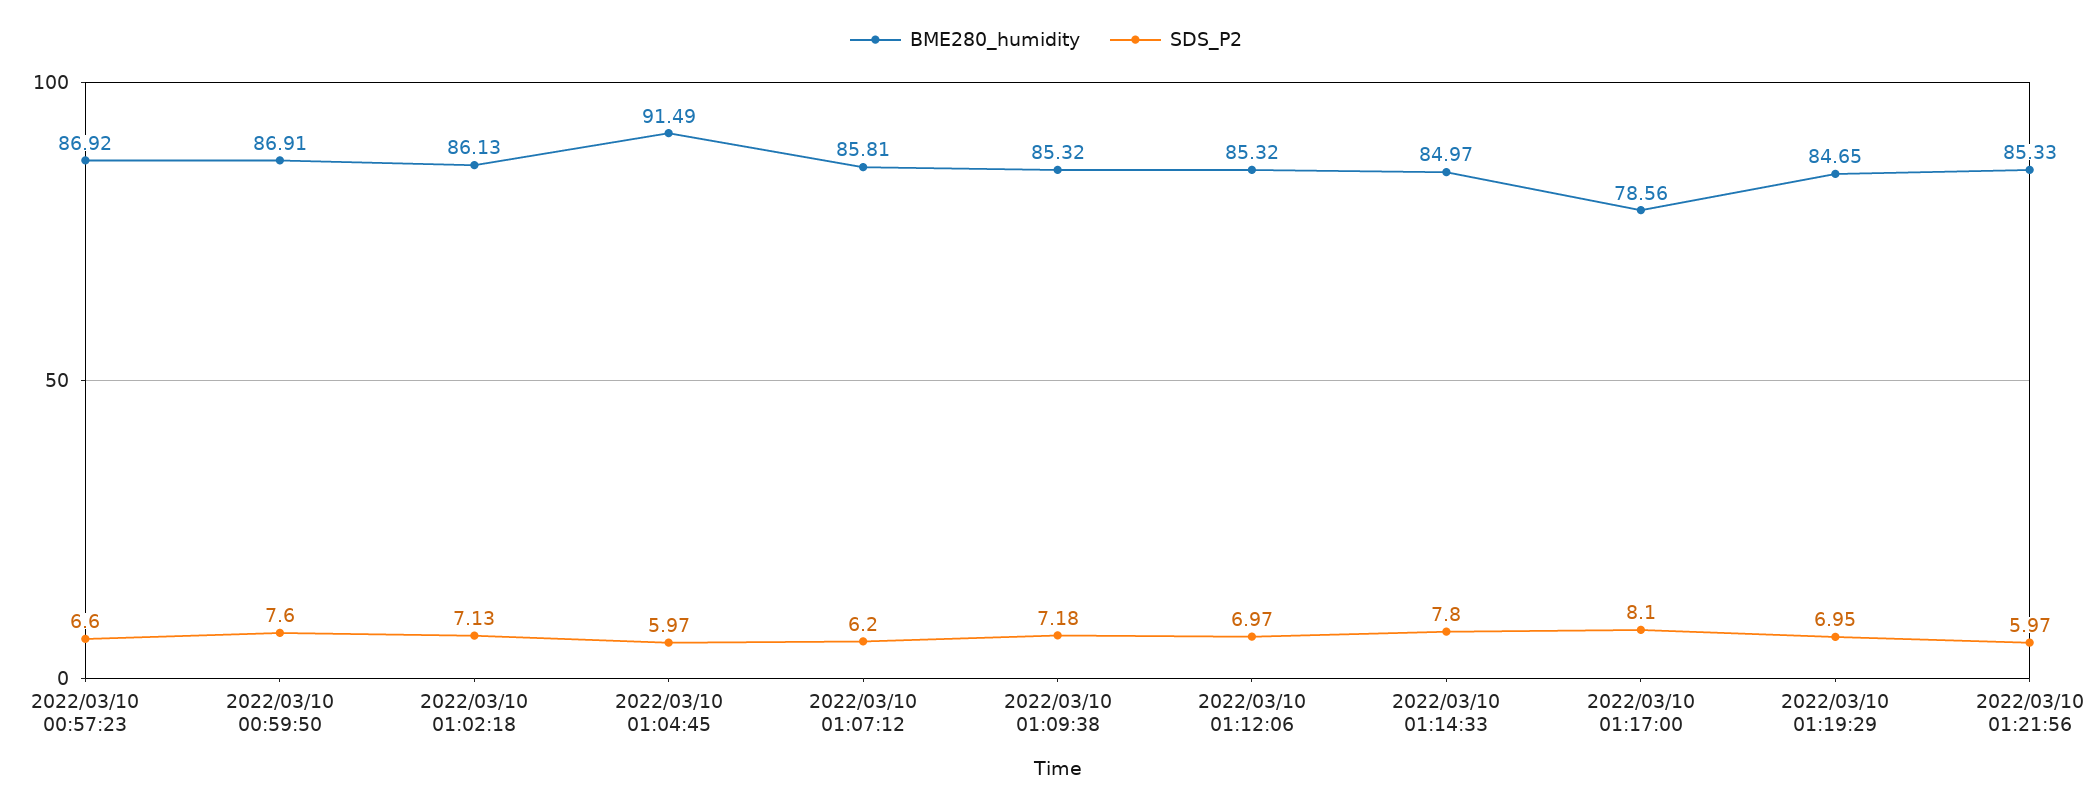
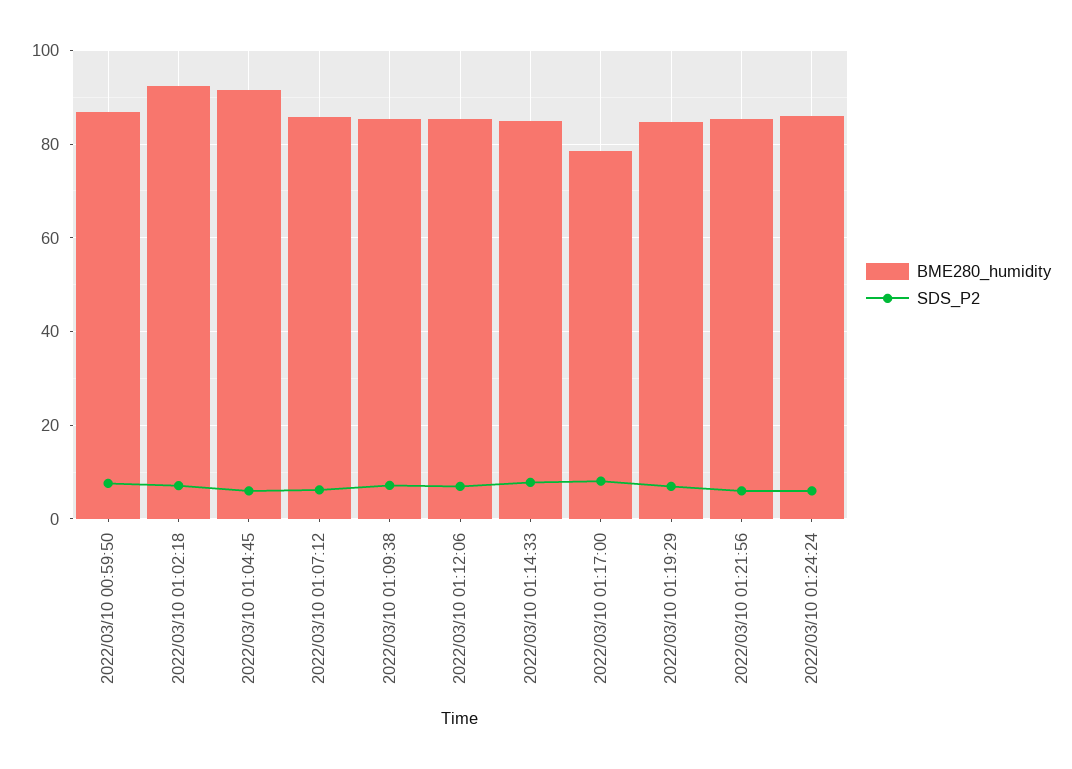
BME280_humidity, 2022/03/10 00:57:23: 86.92 -> none
SDS_P2, 2022/03/10 00:57:23: 6.6 -> none
BME280_humidity, 2022/03/10 01:02:18: 86.13 -> 92
BME280_humidity, 2022/03/10 01:24:24: none -> 86
SDS_P2, 2022/03/10 01:24:24: none -> 6

